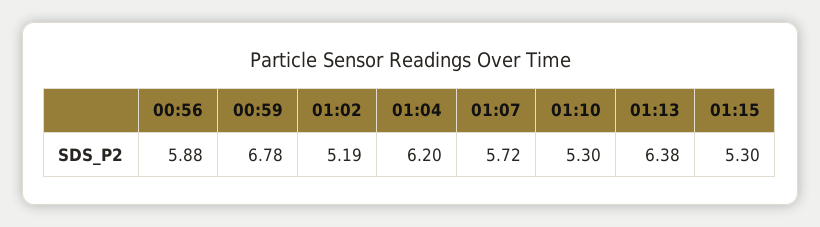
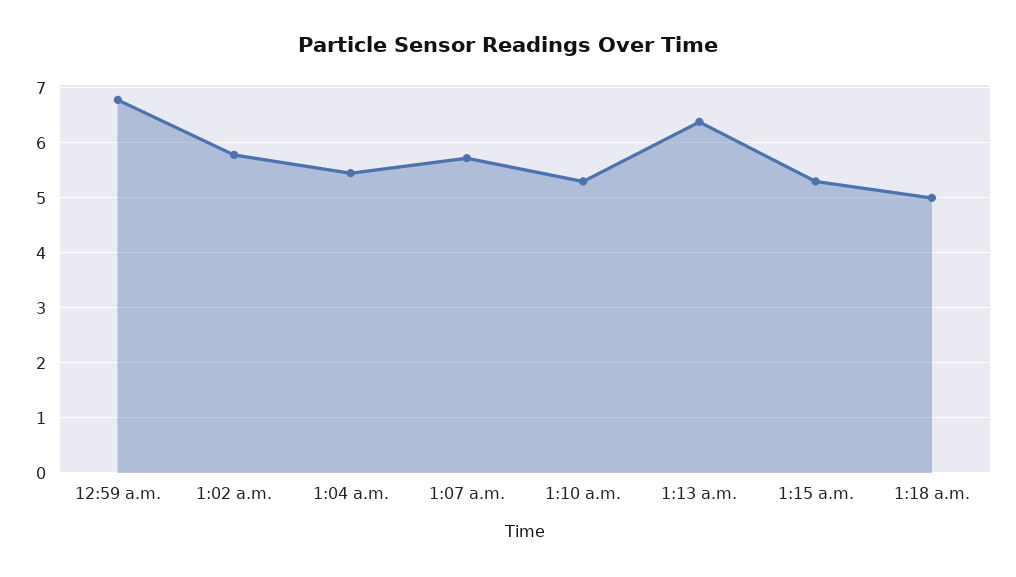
00:56: 5.88 -> none
01:02: 5.19 -> 5.8
01:04: 6.2 -> 5.4
1:18 a.m.: none -> 5

